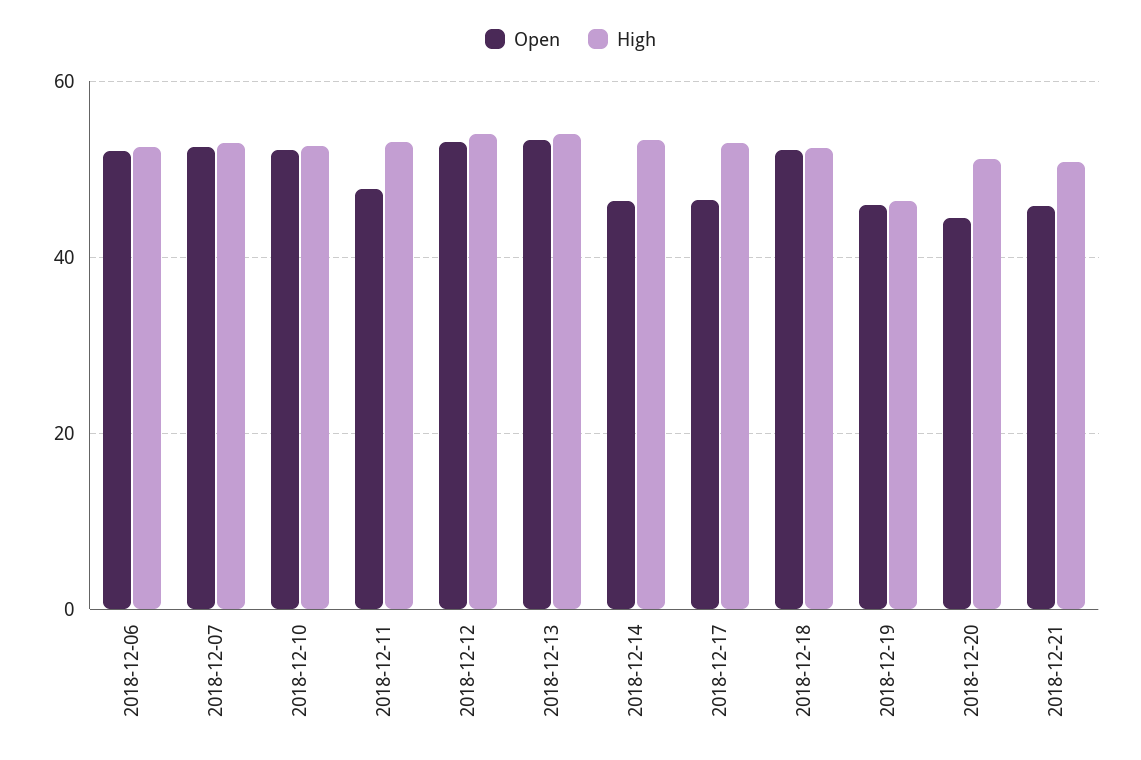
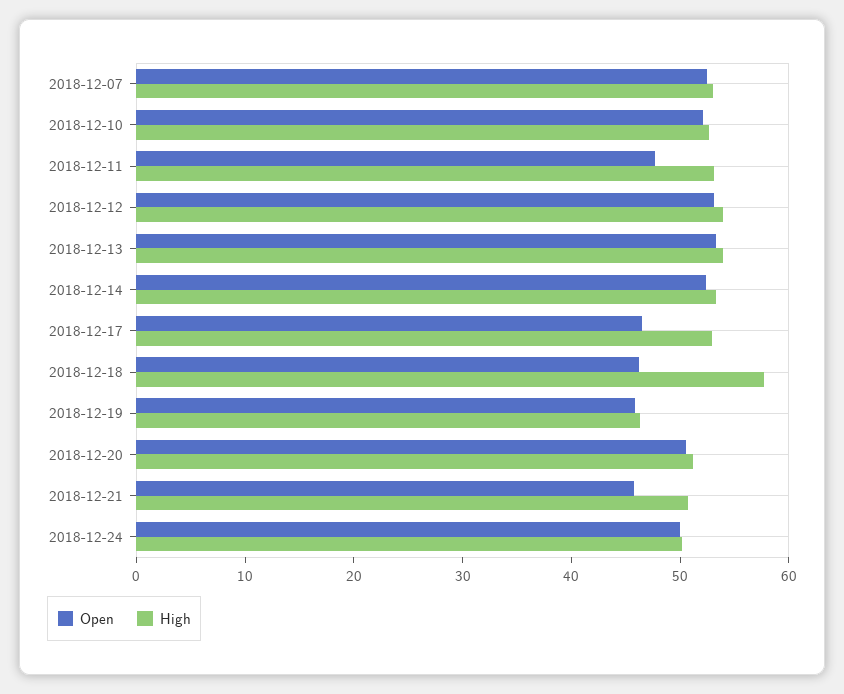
Open, 2018-12-06: 52 -> none
High, 2018-12-06: 52 -> none
Open, 2018-12-14: 46 -> 52
Open, 2018-12-18: 52 -> 46
High, 2018-12-18: 52 -> 58
Open, 2018-12-20: 44 -> 50
Open, 2018-12-24: none -> 50
High, 2018-12-24: none -> 50

